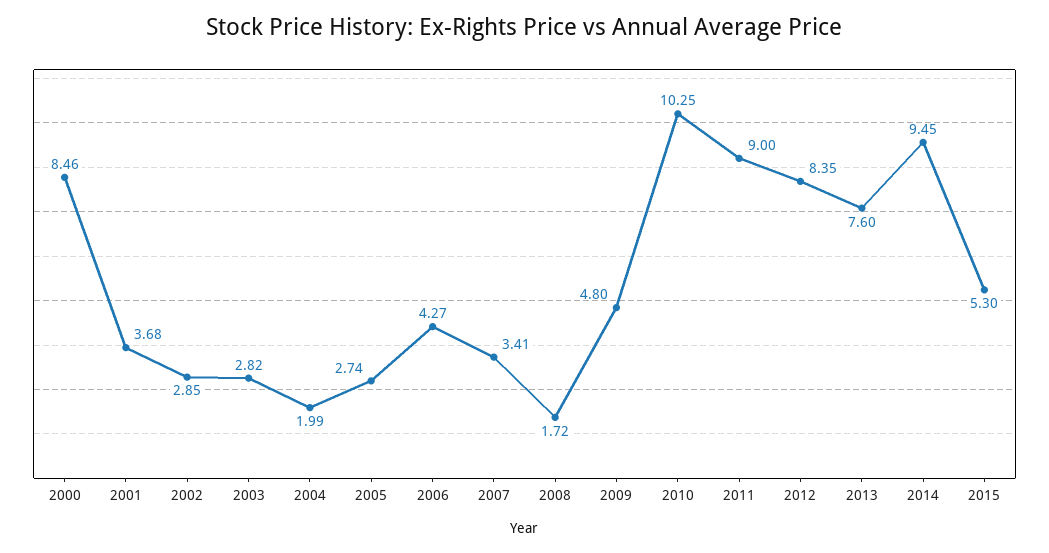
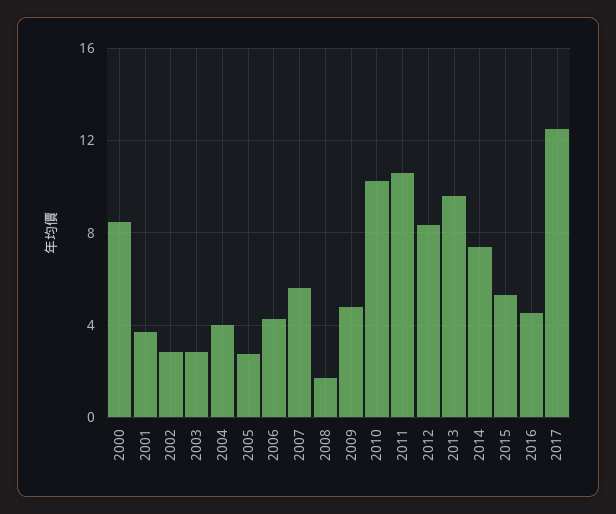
2004: 1.99 -> 4
2007: 3.41 -> 5.5
2011: 9 -> 10.5
2013: 7.6 -> 9.5
2014: 9.45 -> 7.5
2016: none -> 4.5
2017: none -> 12.5

